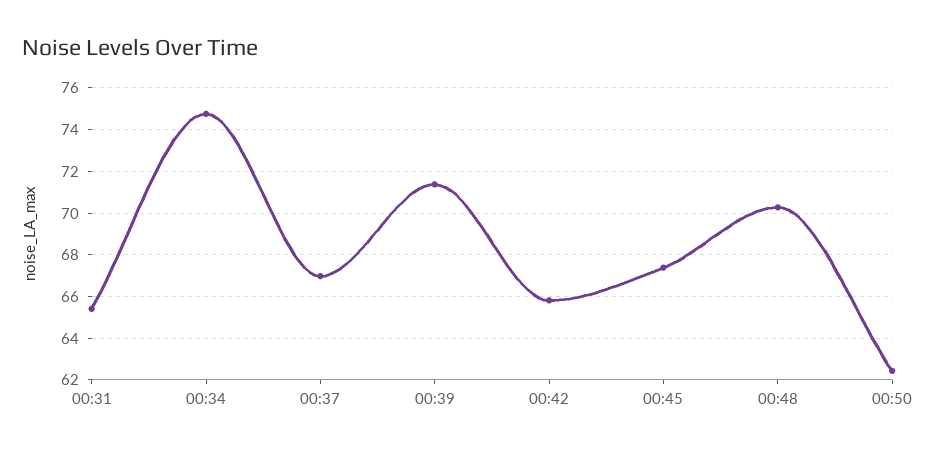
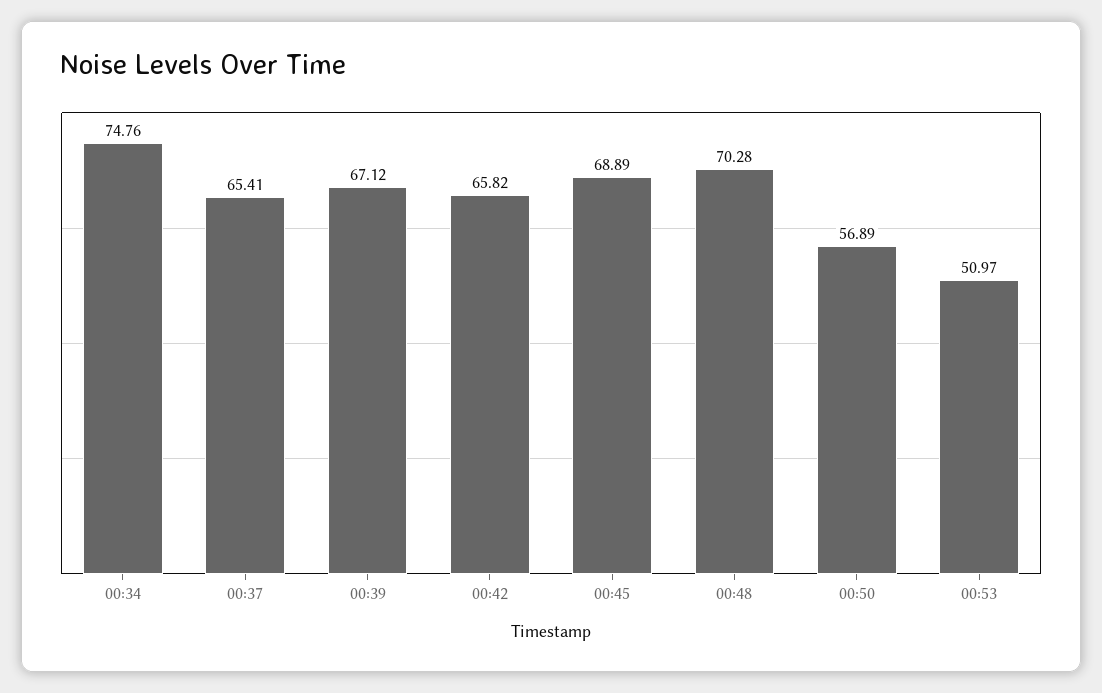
00:31: 65.5 -> none
00:37: 67 -> 65.41
00:39: 71.5 -> 67.12
00:45: 67.5 -> 68.89
00:50: 62.5 -> 56.89
00:53: none -> 50.97

